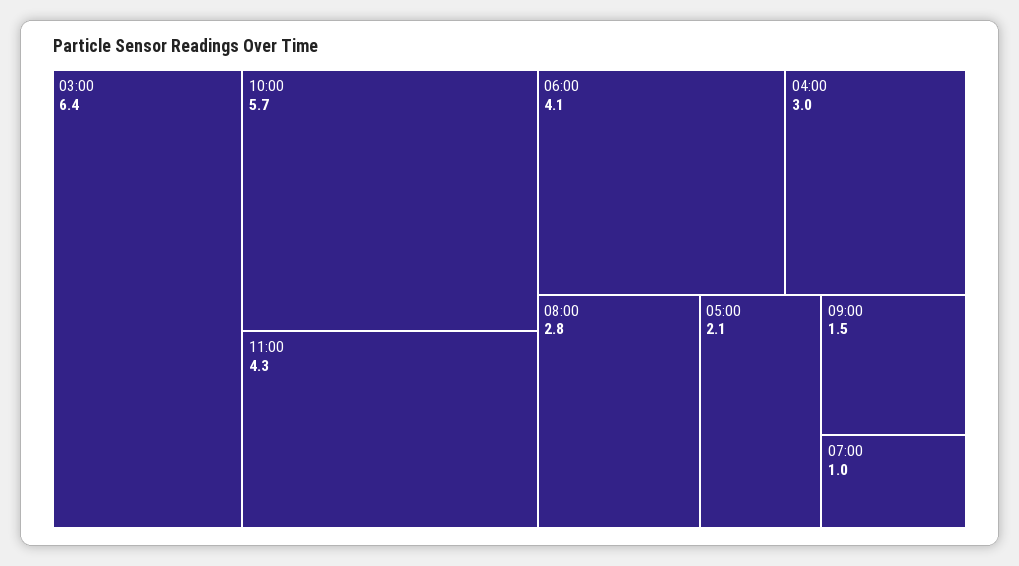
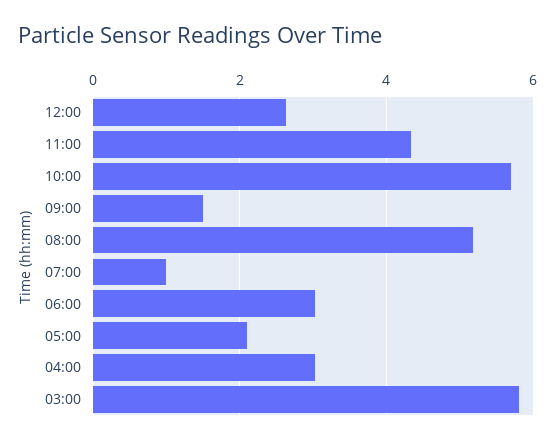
03:00: 6.4 -> 5.8
06:00: 4.1 -> 3
08:00: 2.8 -> 5.2
12:00: none -> 2.6

